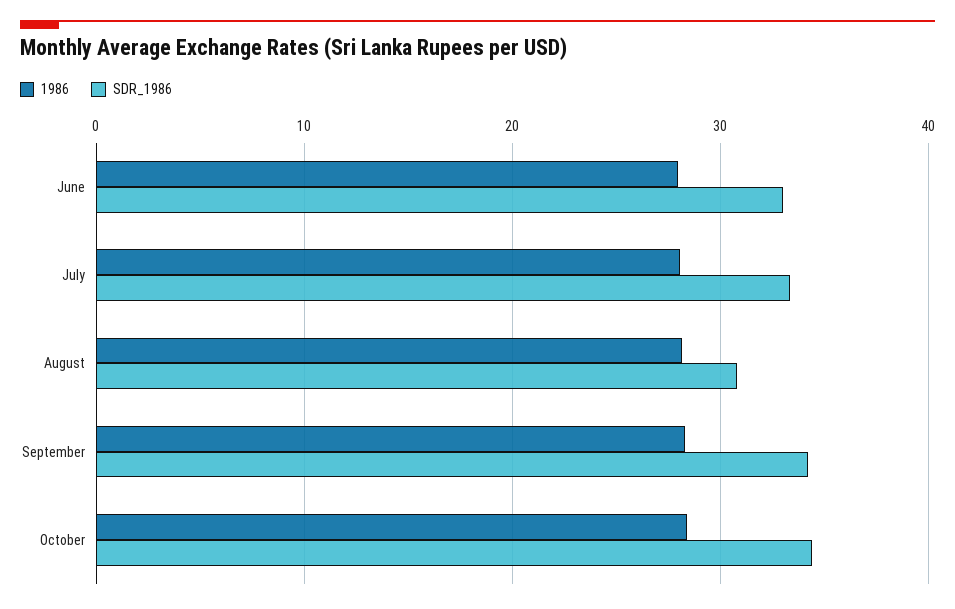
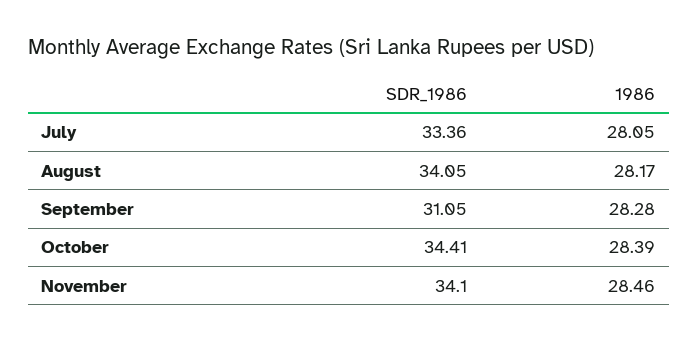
1986, June: 28 -> none
SDR_1986, June: 33 -> none
SDR_1986, August: 31 -> 34.05
SDR_1986, September: 34 -> 31.05
SDR_1986, November: none -> 34.1
1986, November: none -> 28.46

